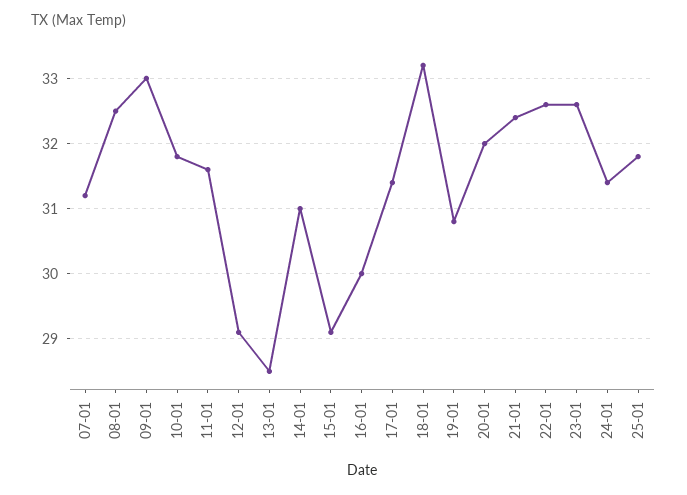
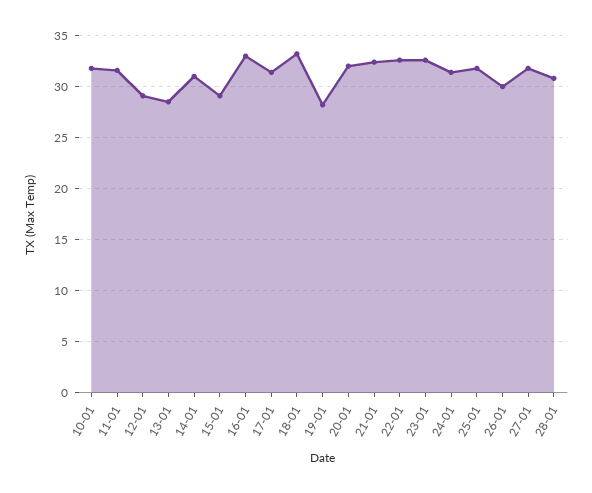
07-01: 31.2 -> none
08-01: 32.5 -> none
09-01: 33 -> none
16-01: 30 -> 33
19-01: 30.8 -> 28
26-01: none -> 30
27-01: none -> 32
28-01: none -> 31

